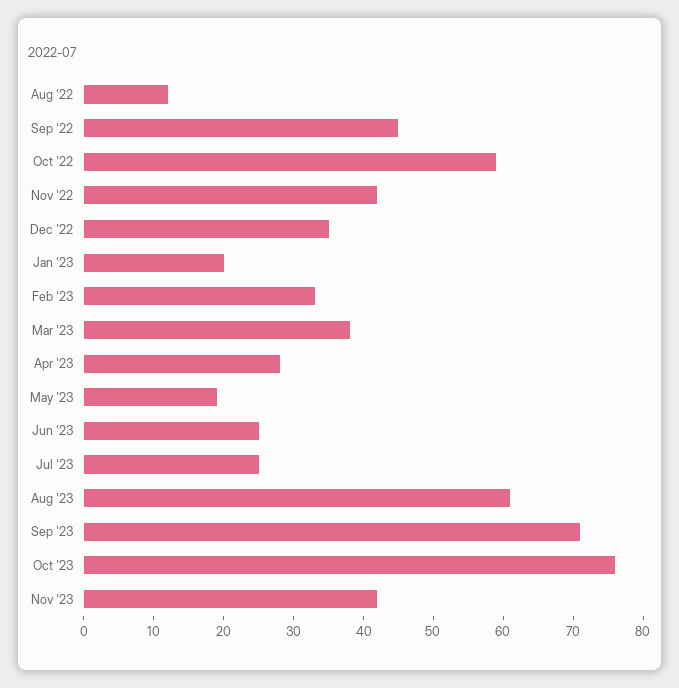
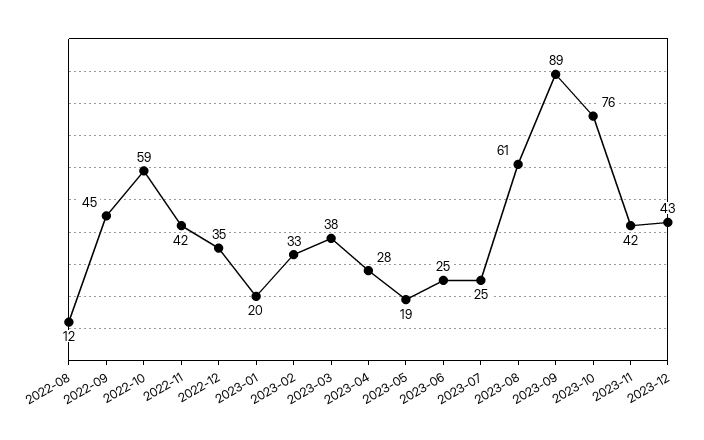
Sep '23: 70 -> 89
2023-12: none -> 43

